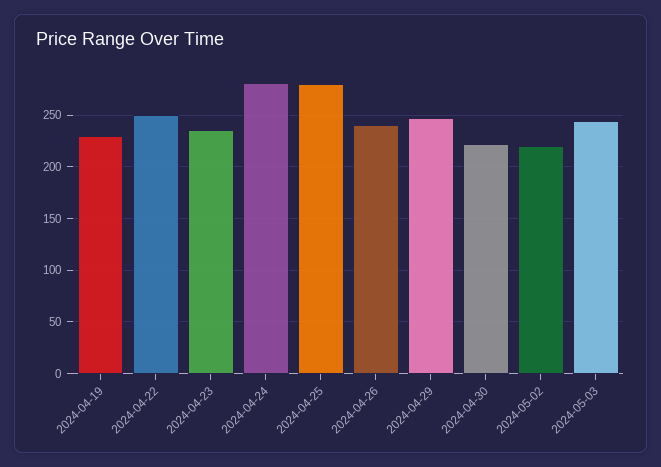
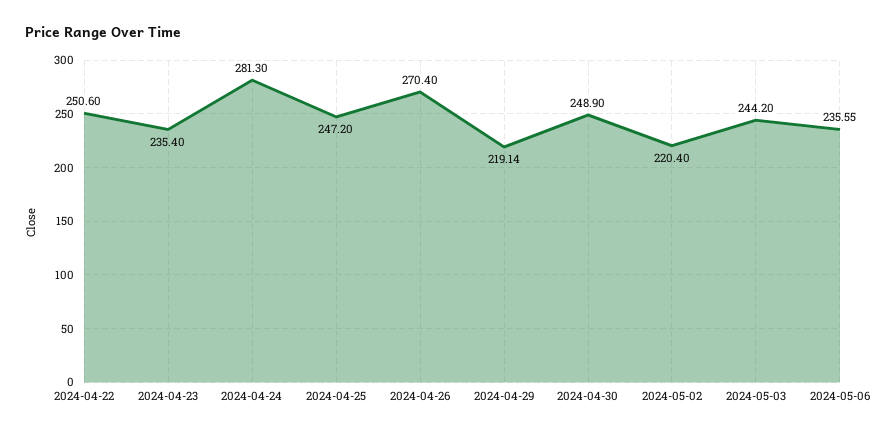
2024-04-19: 230 -> none
2024-04-25: 280 -> 247.2
2024-04-26: 240 -> 270.4
2024-04-29: 250 -> 219.14
2024-04-30: 220 -> 248.9
2024-05-06: none -> 235.55

